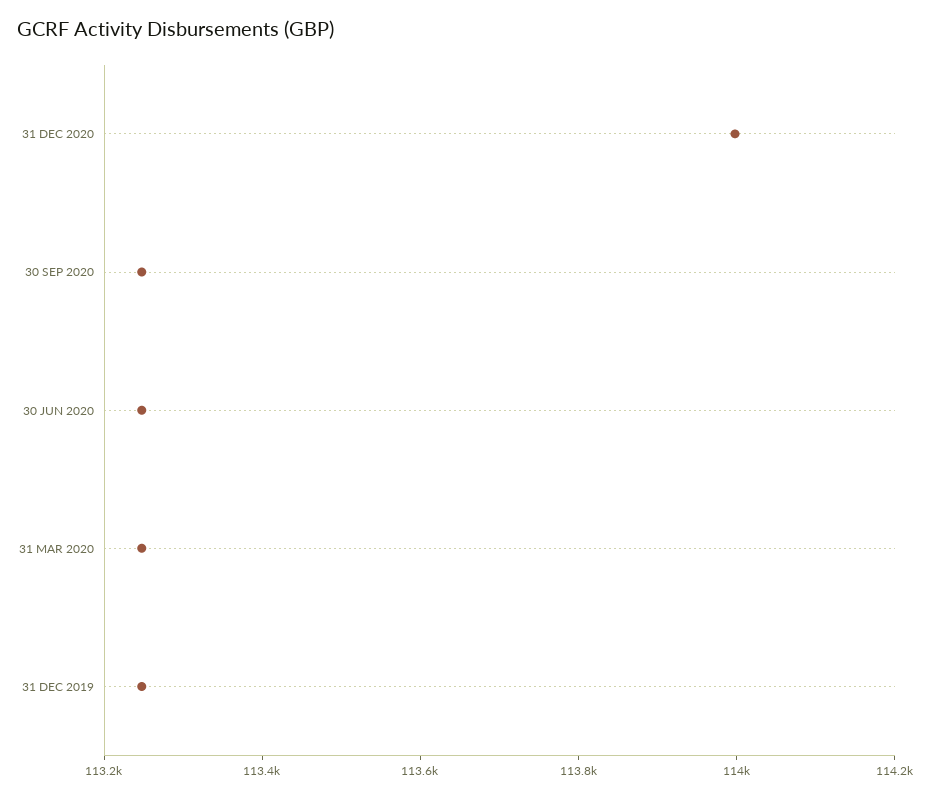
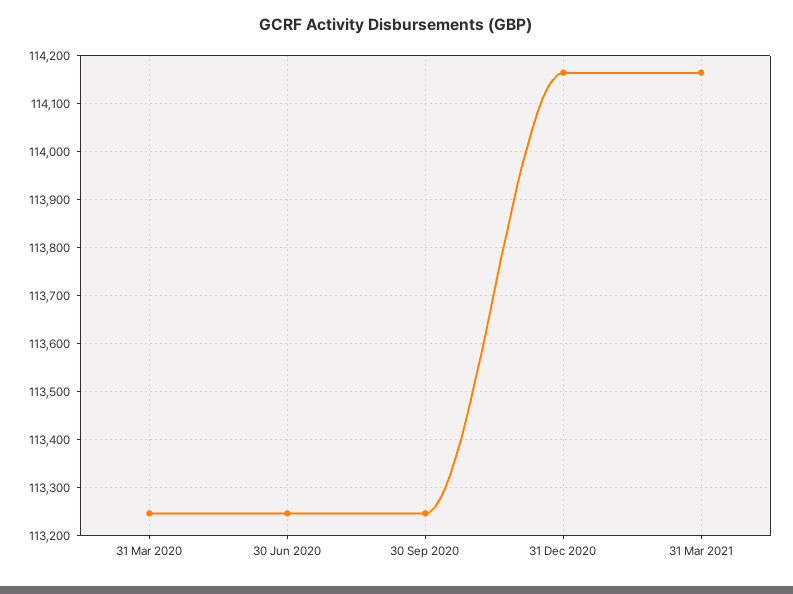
31 DEC 2020: 114000 -> 114160
31 DEC 2019: 113250 -> none
31 Mar 2021: none -> 114160

